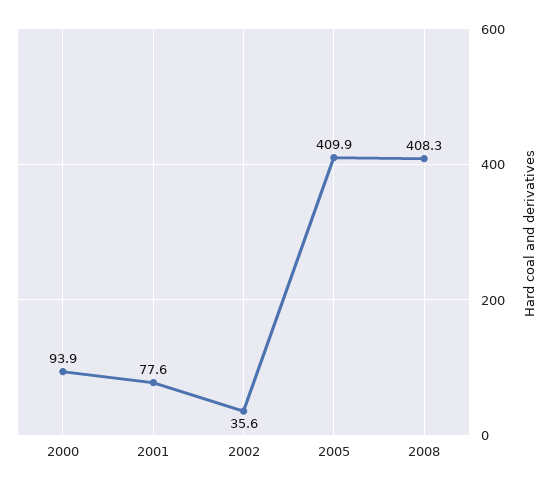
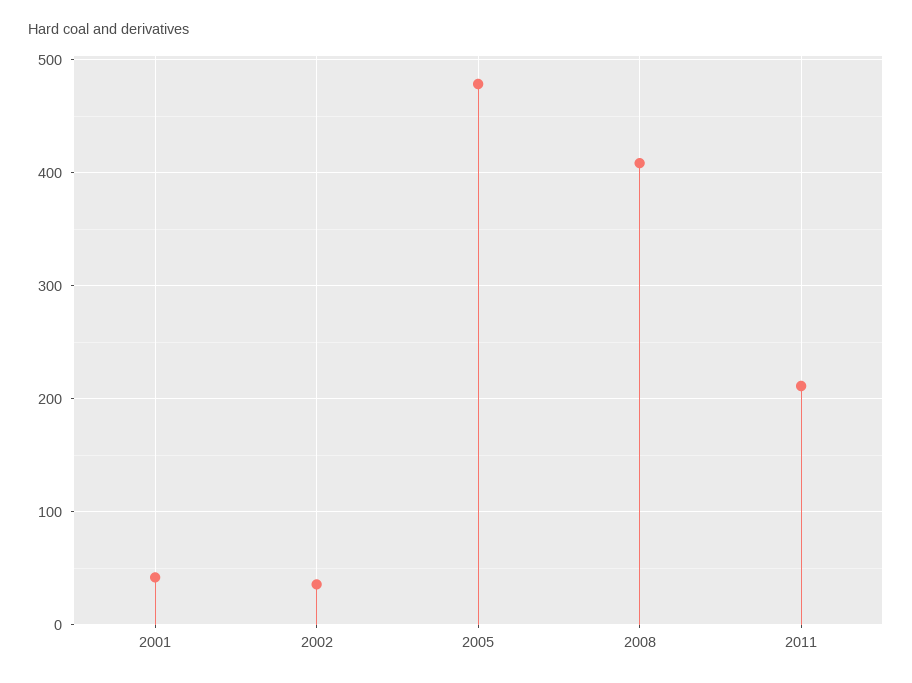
2000: 93.9 -> none
2001: 77.6 -> 40
2005: 409.9 -> 480
2011: none -> 210

